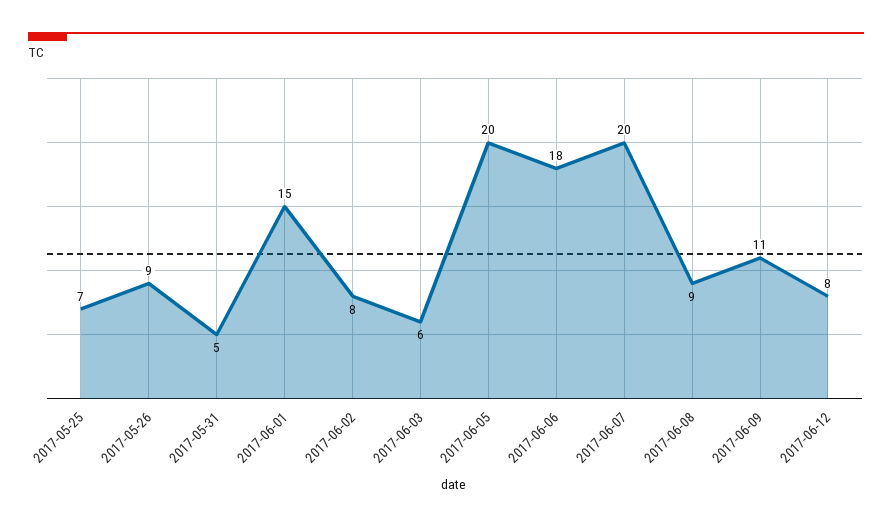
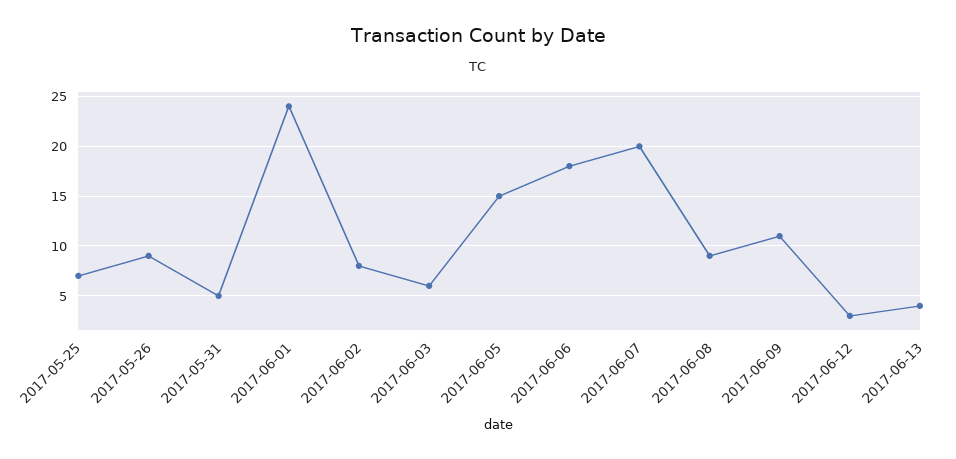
2017-06-01: 15 -> 24
2017-06-05: 20 -> 15
2017-06-12: 8 -> 3
2017-06-13: none -> 4

